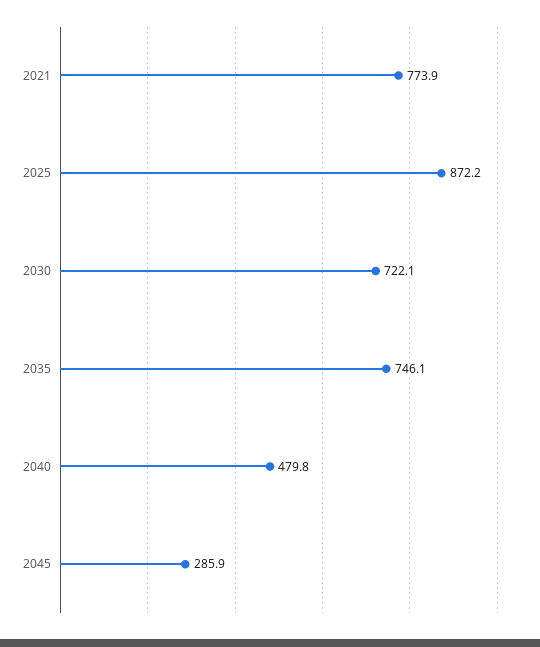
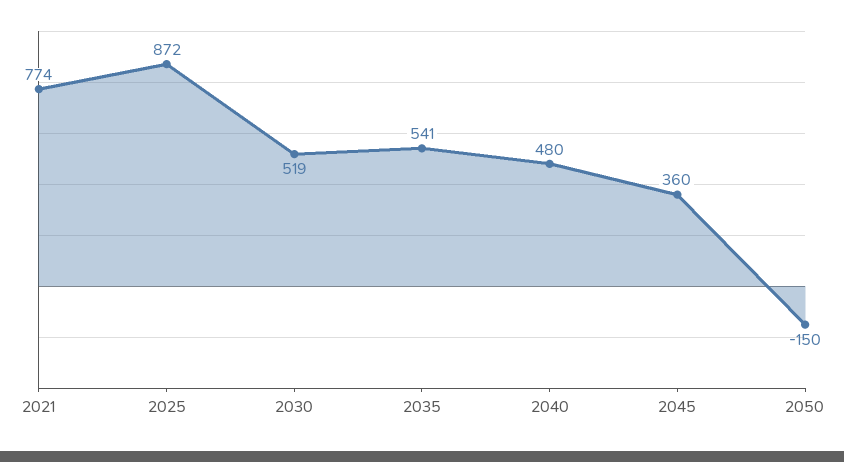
2030: 722.1 -> 519
2035: 746.1 -> 541
2045: 285.9 -> 360
2050: none -> -150

